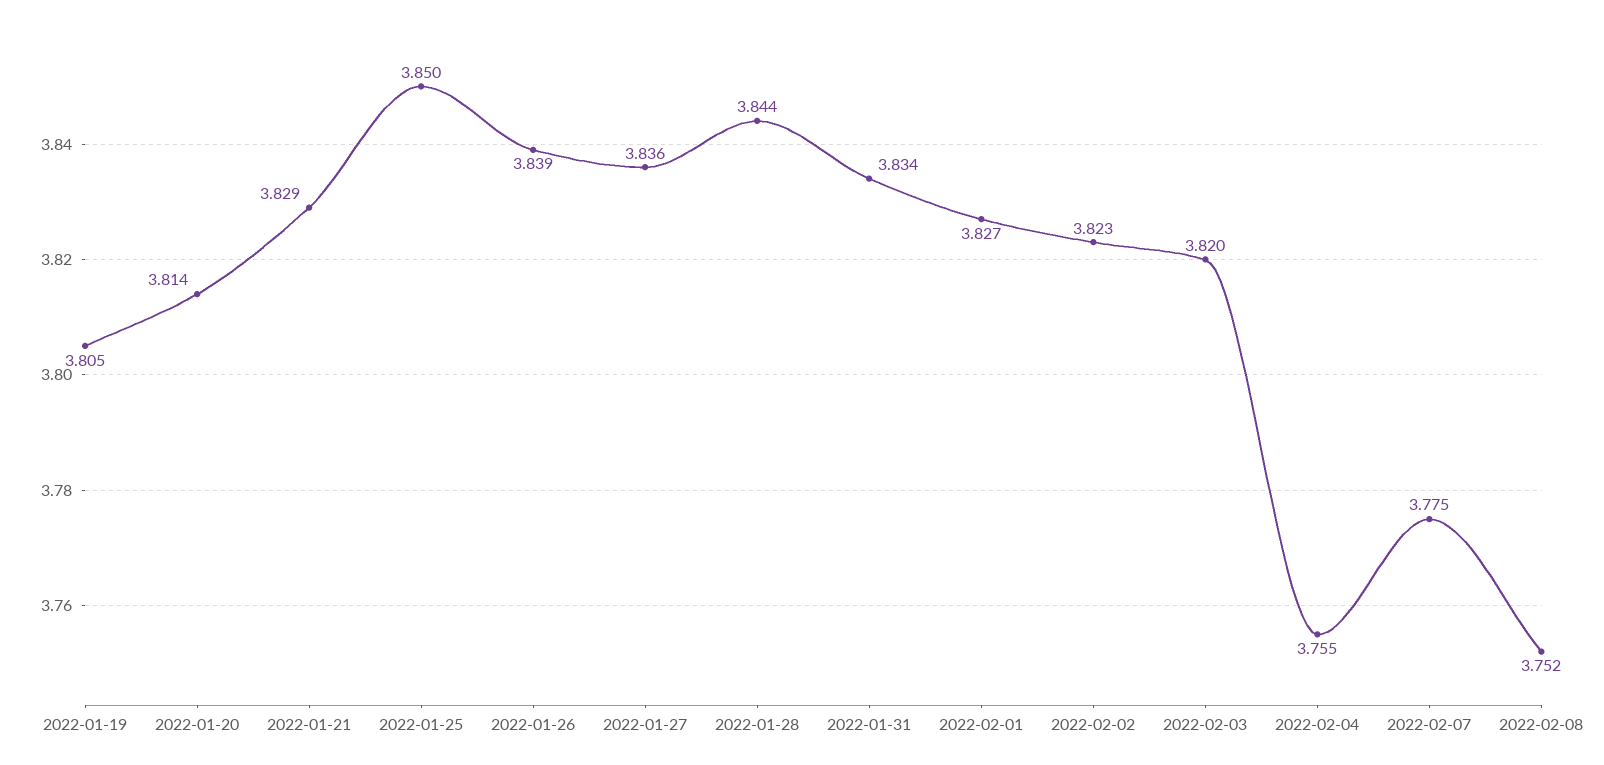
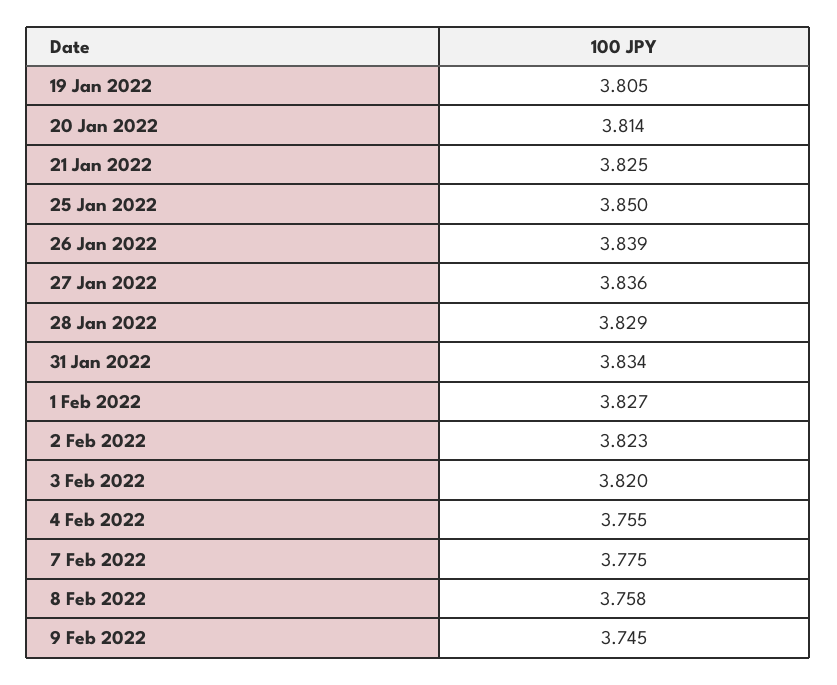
2022-01-21: 3.829 -> 3.825
2022-01-28: 3.844 -> 3.829
2022-02-08: 3.752 -> 3.758
9 Feb 2022: none -> 3.745

